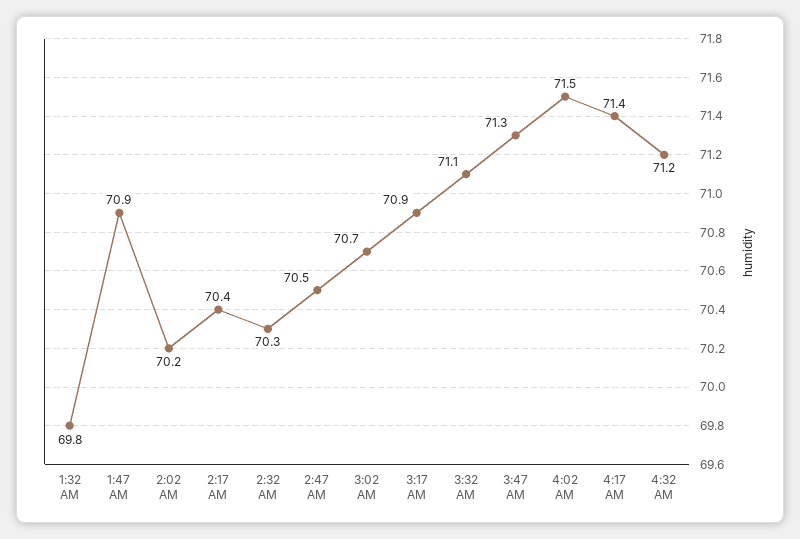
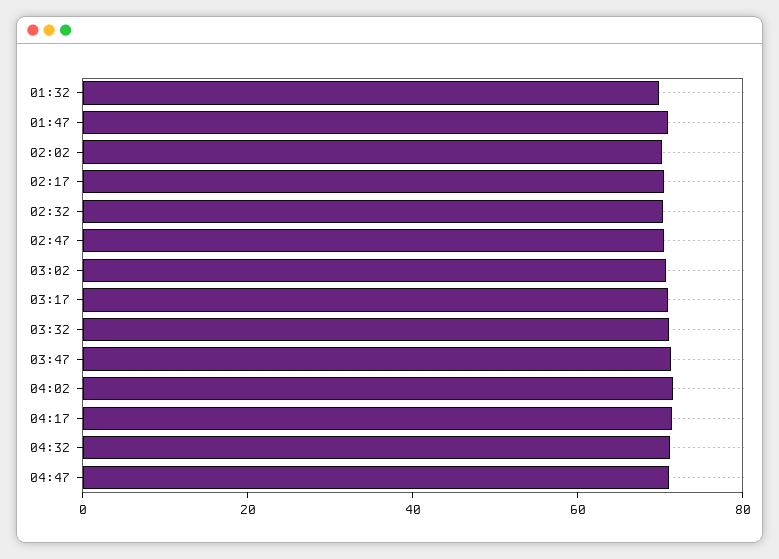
04:47: none -> 70

